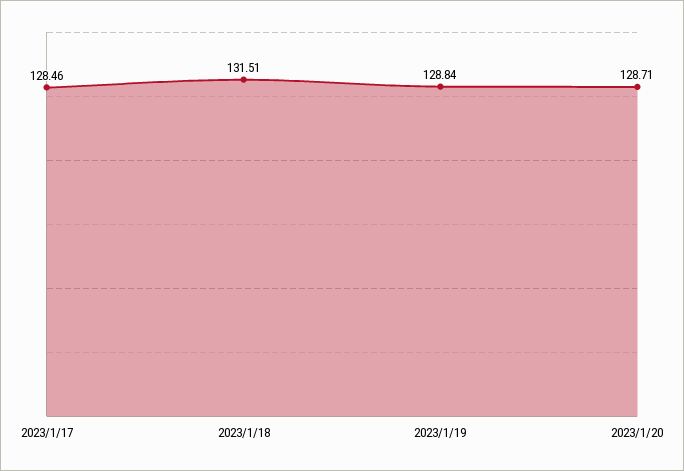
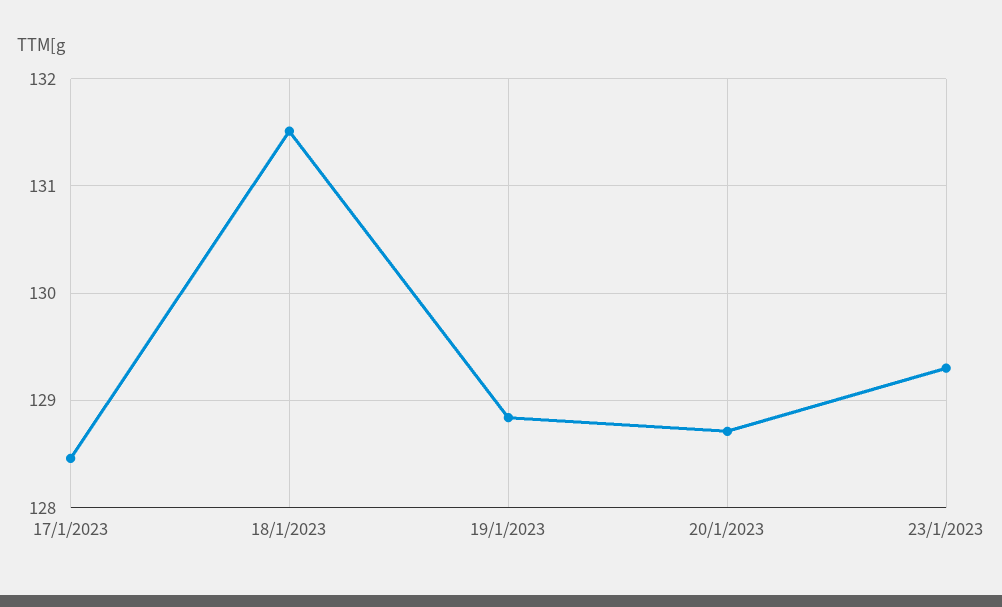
23/1/2023: none -> 129.3

